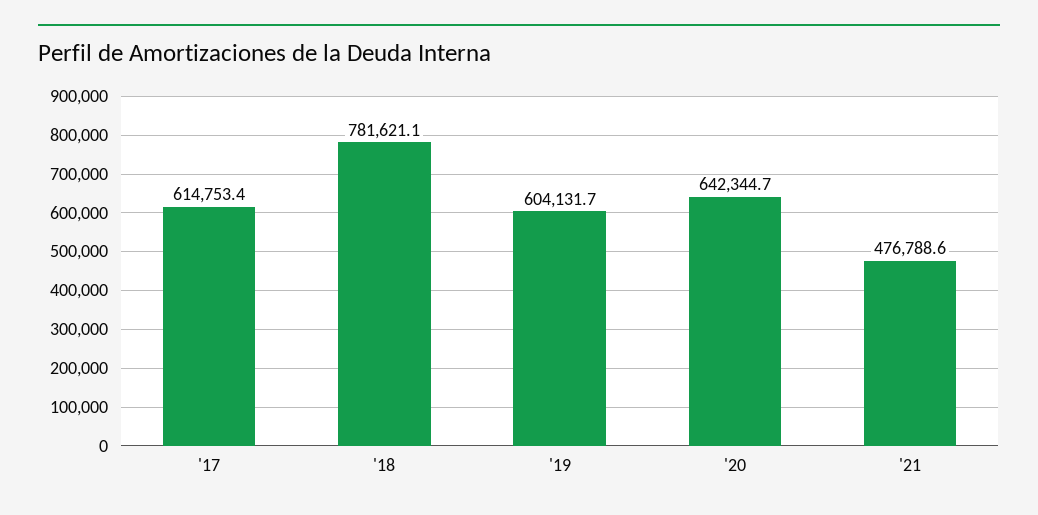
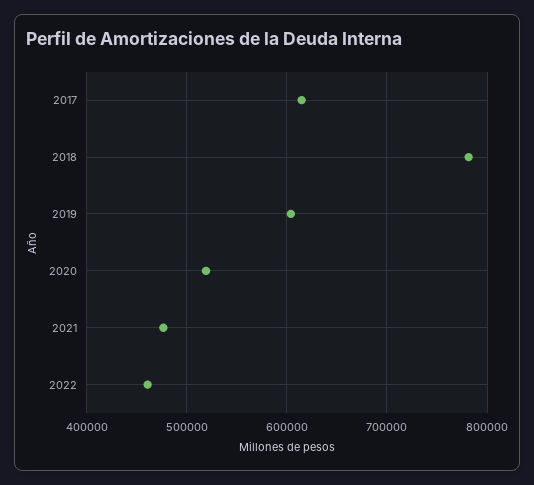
'20: 642344.7 -> 520000
2022: none -> 460000

